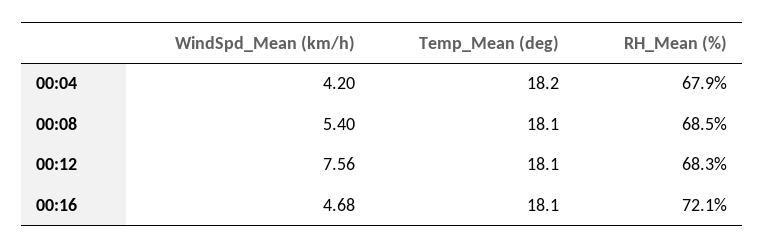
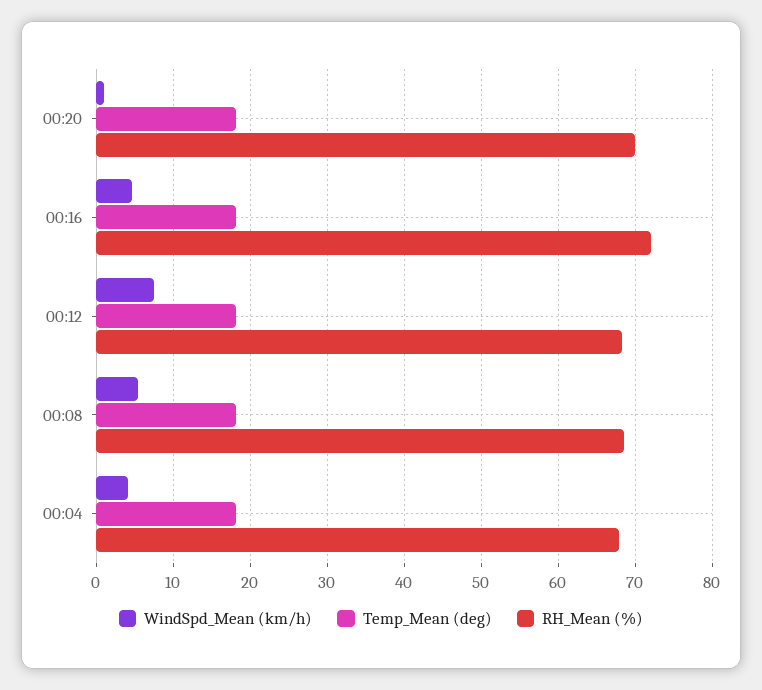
WindSpd_Mean (km/h), 00:20: none -> 1
Temp_Mean (deg), 00:20: none -> 18
RH_Mean (%), 00:20: none -> 70

